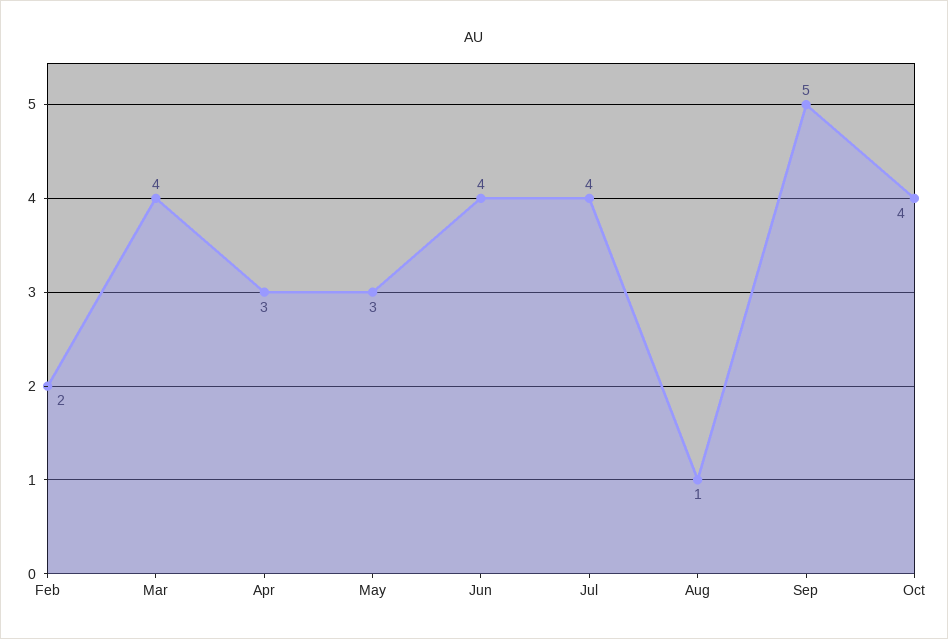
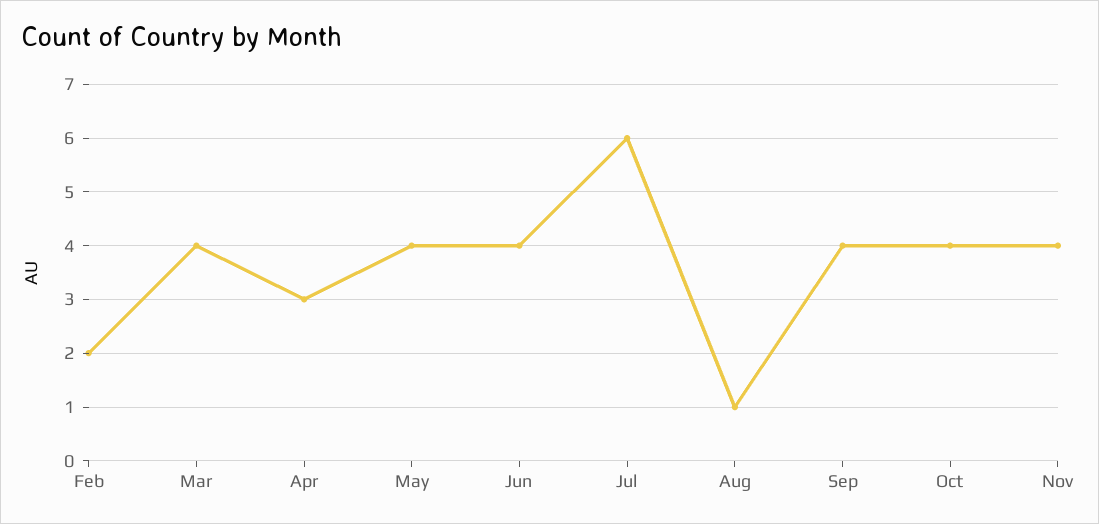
May: 3 -> 4
Jul: 4 -> 6
Sep: 5 -> 4
Nov: none -> 4

